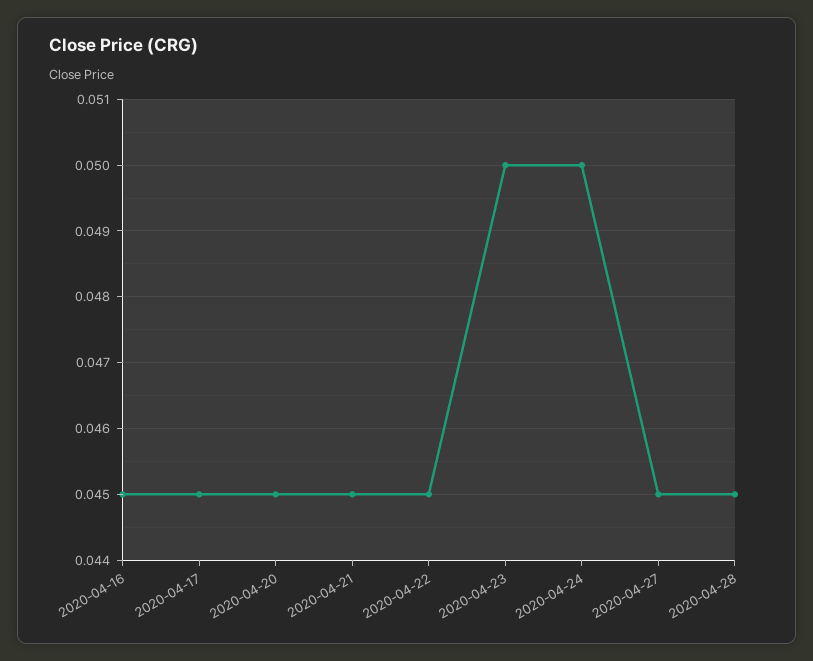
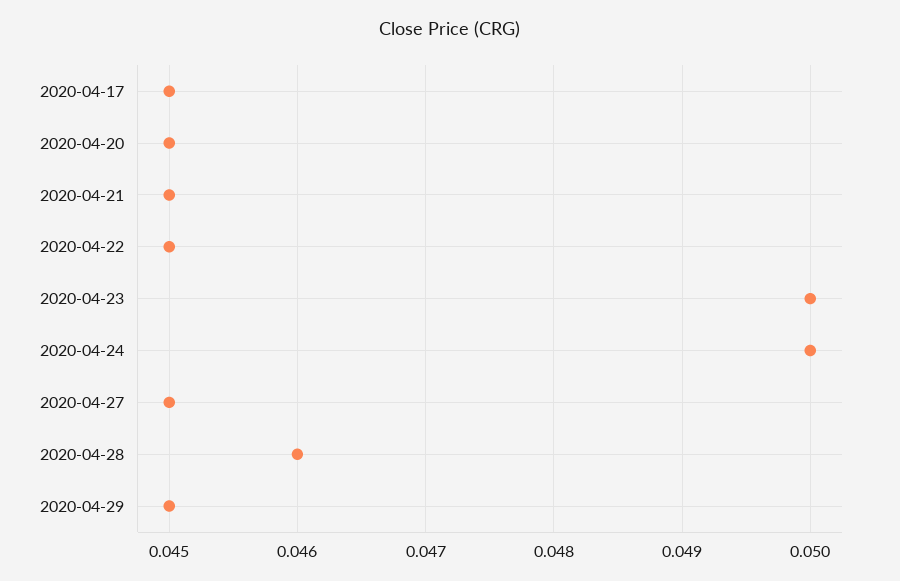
2020-04-16: 0.045 -> none
2020-04-28: 0.045 -> 0.046
2020-04-29: none -> 0.045

